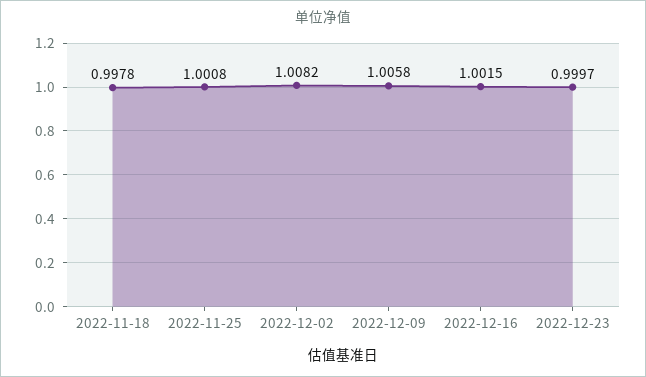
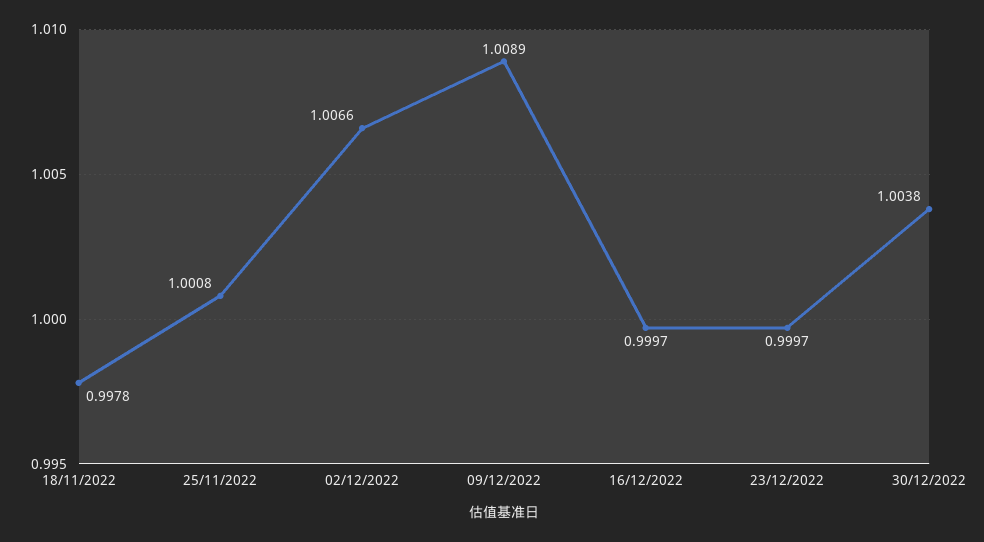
2022-12-02: 1.0082 -> 1.0066
2022-12-09: 1.0058 -> 1.0089
2022-12-16: 1.0015 -> 0.9997
30/12/2022: none -> 1.0038

